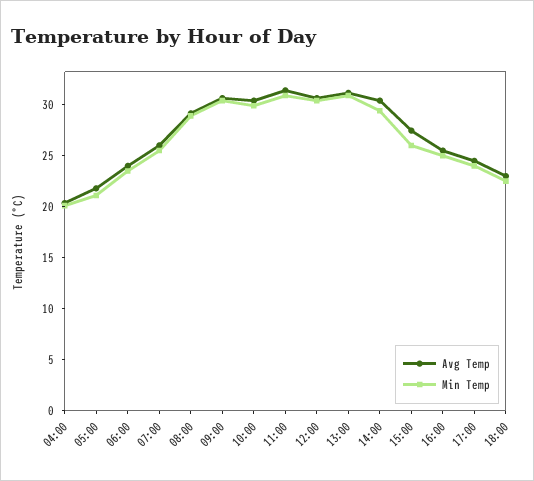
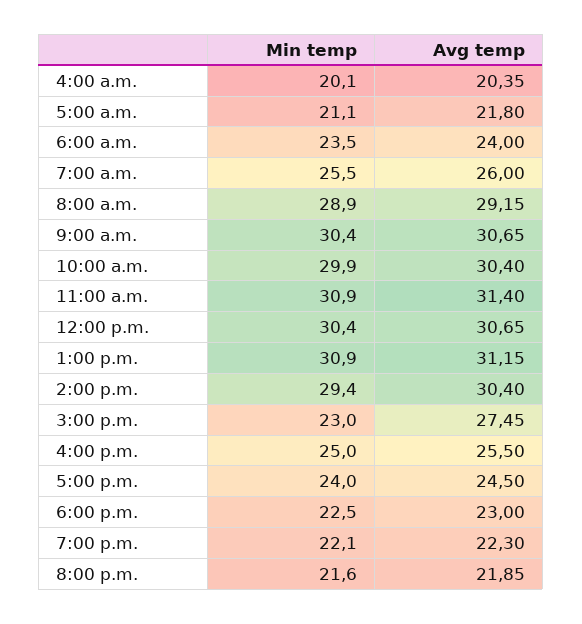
Min Temp, 15:00: 26 -> 23
Min Temp, 7:00 p.m.: none -> 22.1
Avg Temp, 7:00 p.m.: none -> 22.3
Min Temp, 8:00 p.m.: none -> 21.6
Avg Temp, 8:00 p.m.: none -> 21.85

